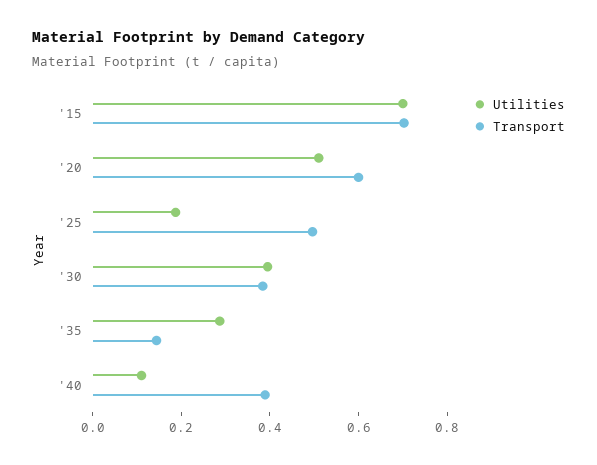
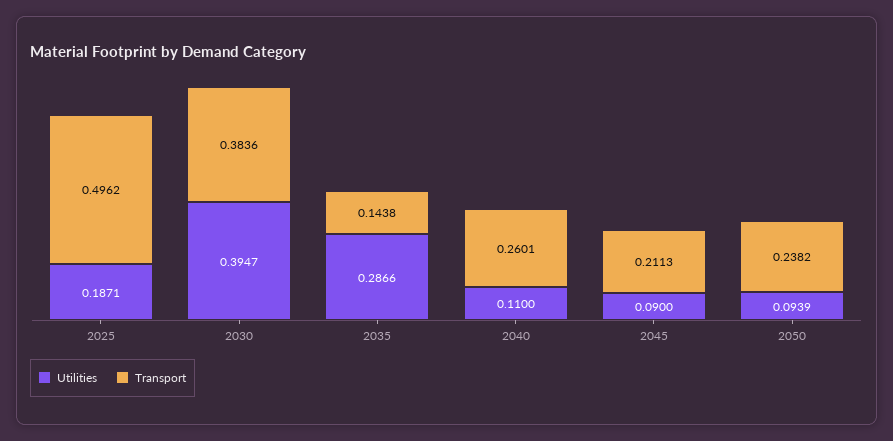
Utilities, '15: 0.7 -> none
Transport, '15: 0.7 -> none
Utilities, '20: 0.5 -> none
Transport, '20: 0.6 -> none
Transport, '40: 0.4 -> 0.2601
Utilities, 2045: none -> 0.09
Transport, 2045: none -> 0.2113
Utilities, 2050: none -> 0.0939
Transport, 2050: none -> 0.2382

